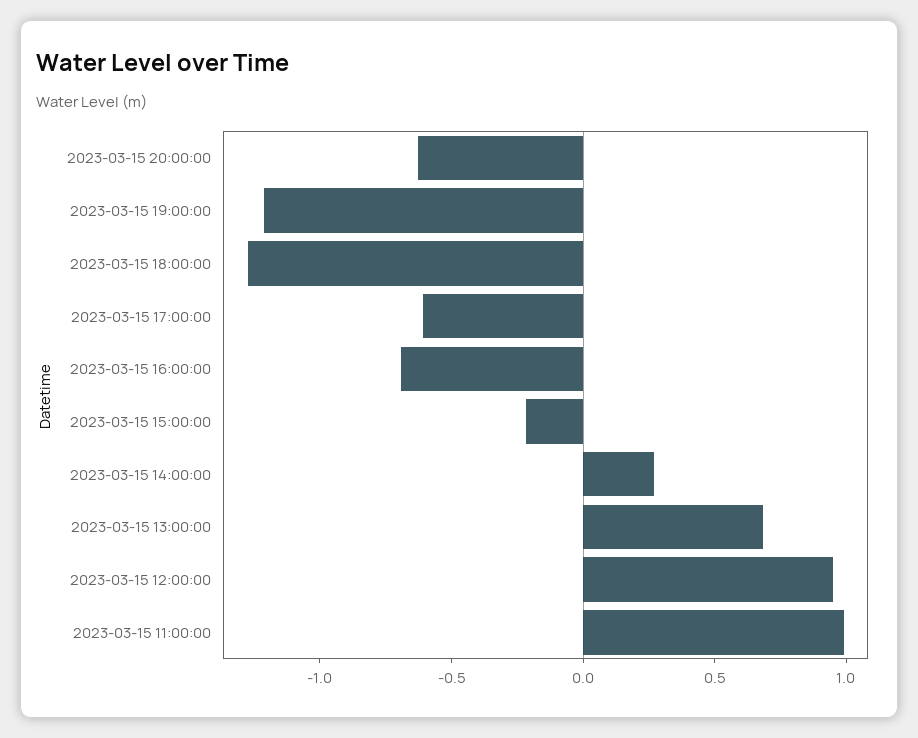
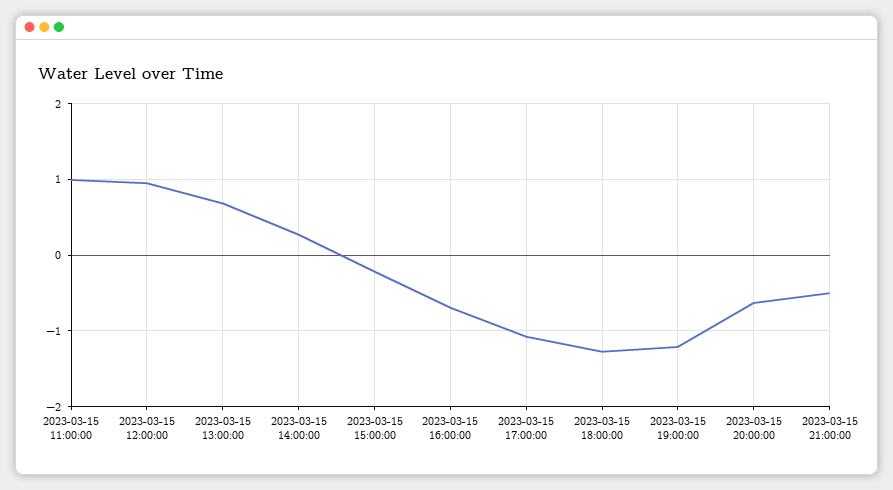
2023-03-15 17:00:00: -0.6 -> -1.1
2023-03-15 21:00:00: none -> -0.5

